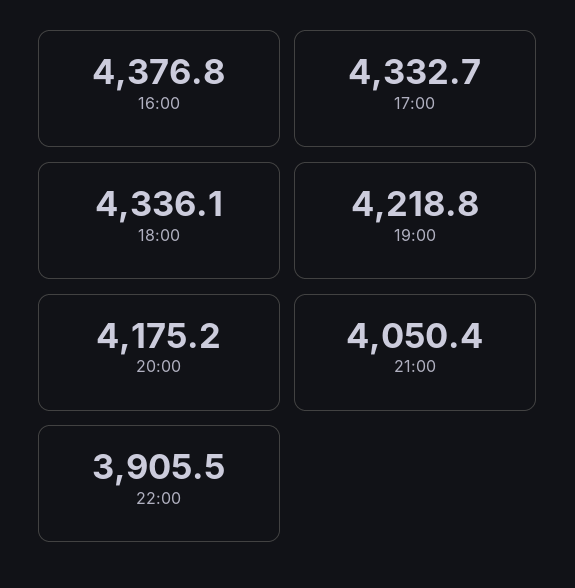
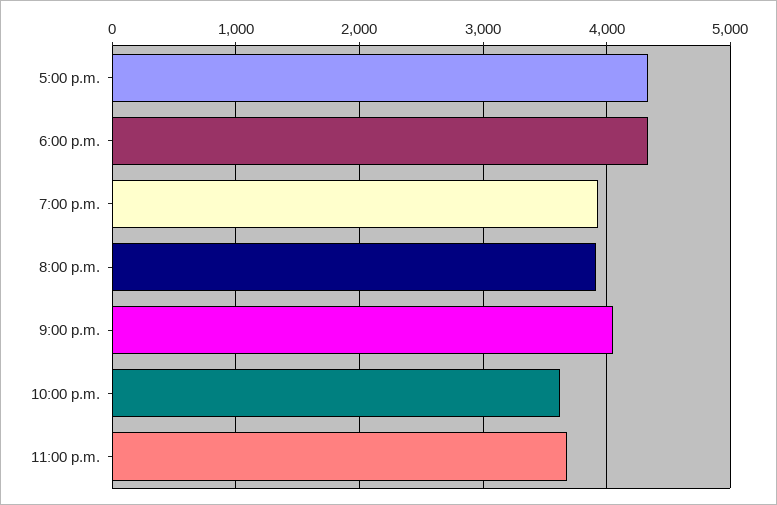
16:00: 4376.8 -> none
19:00: 4218.8 -> 3900
20:00: 4175.2 -> 3900
22:00: 3905.5 -> 3600
11:00 p.m.: none -> 3700

